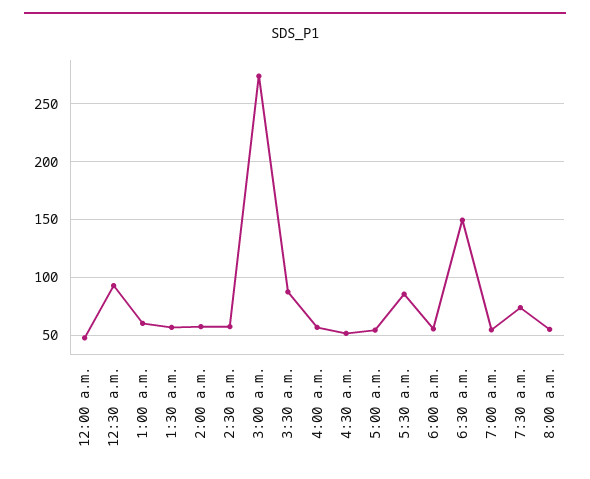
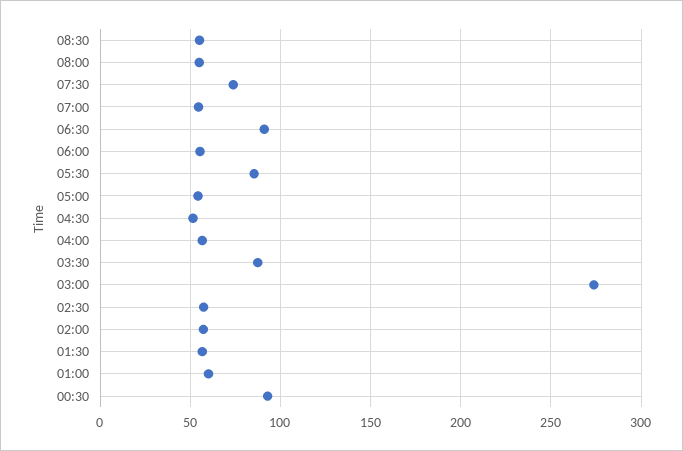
12:00 a.m.: 50 -> none
6:30 a.m.: 150 -> 90
08:30: none -> 55

